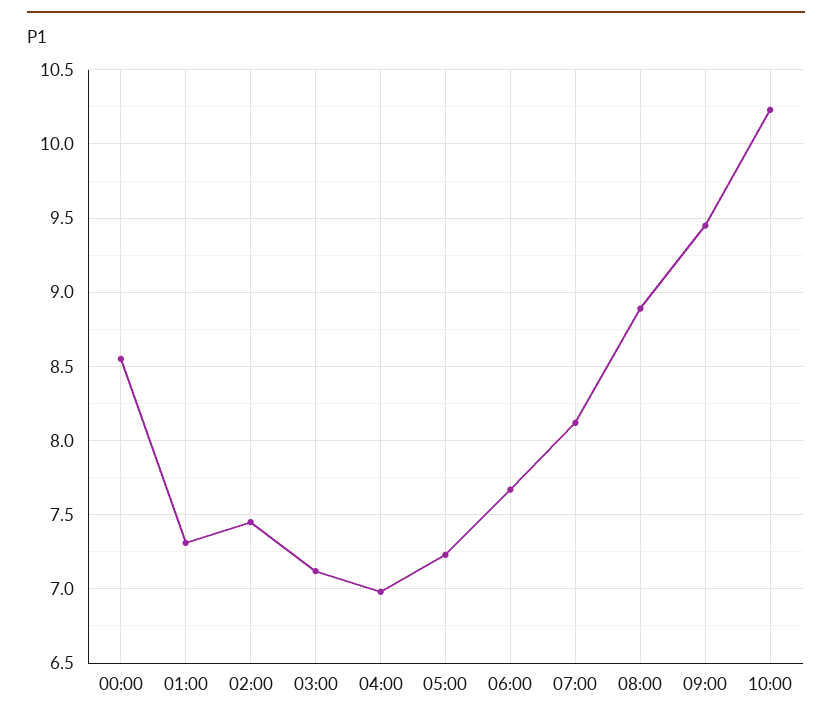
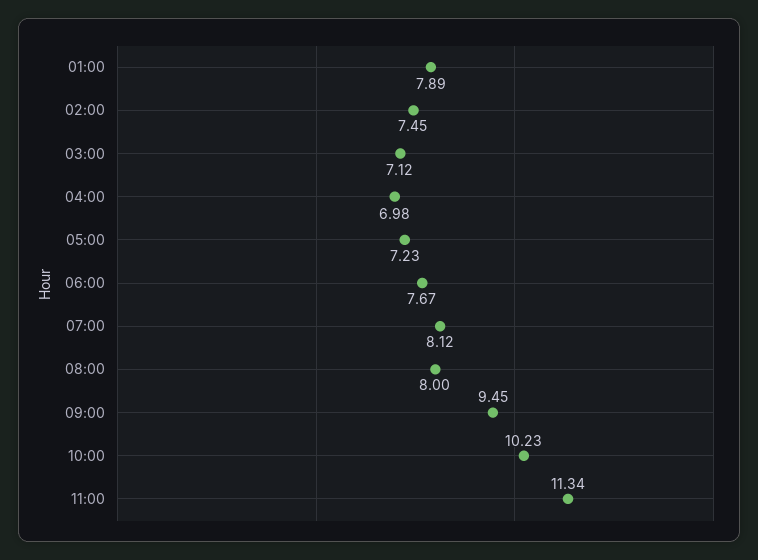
00:00: 8.55 -> none
01:00: 7.3 -> 7.89
08:00: 8.9 -> 8
11:00: none -> 11.34

